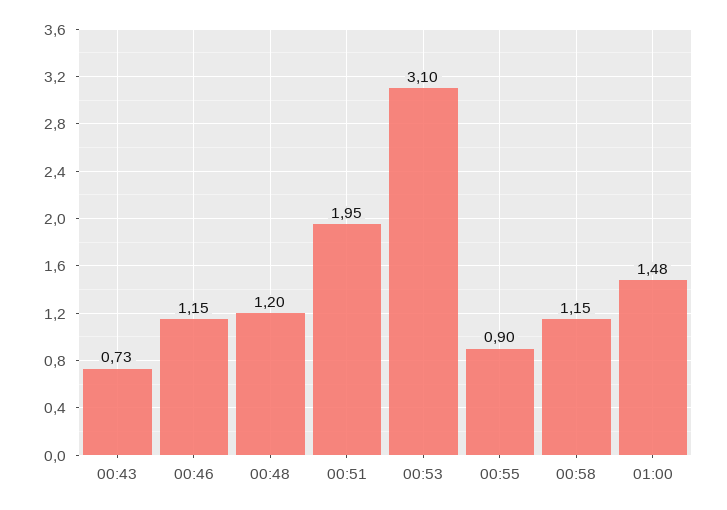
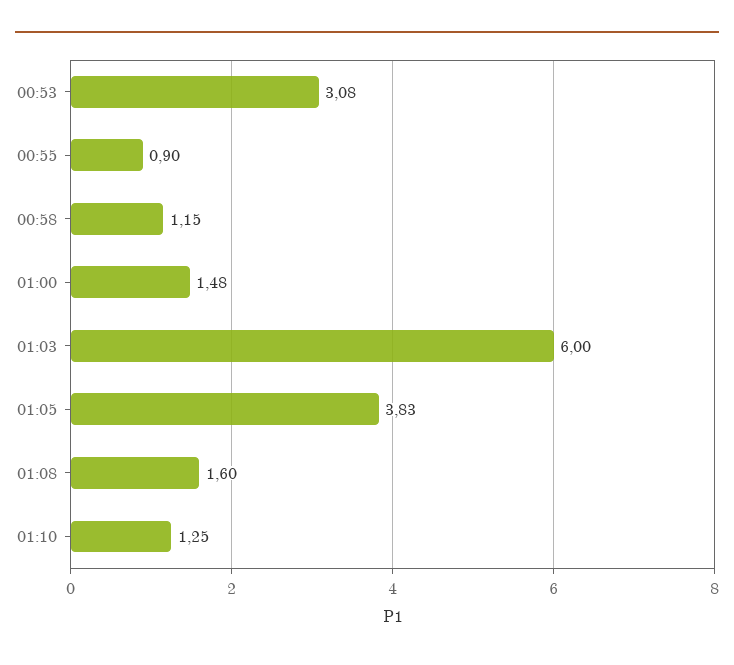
00:43: 0.73 -> none
00:46: 1.15 -> none
00:48: 1.2 -> none
00:51: 1.95 -> none
00:53: 3.1 -> 3.08
01:03: none -> 6
01:05: none -> 3.83
01:08: none -> 1.6
01:10: none -> 1.25

